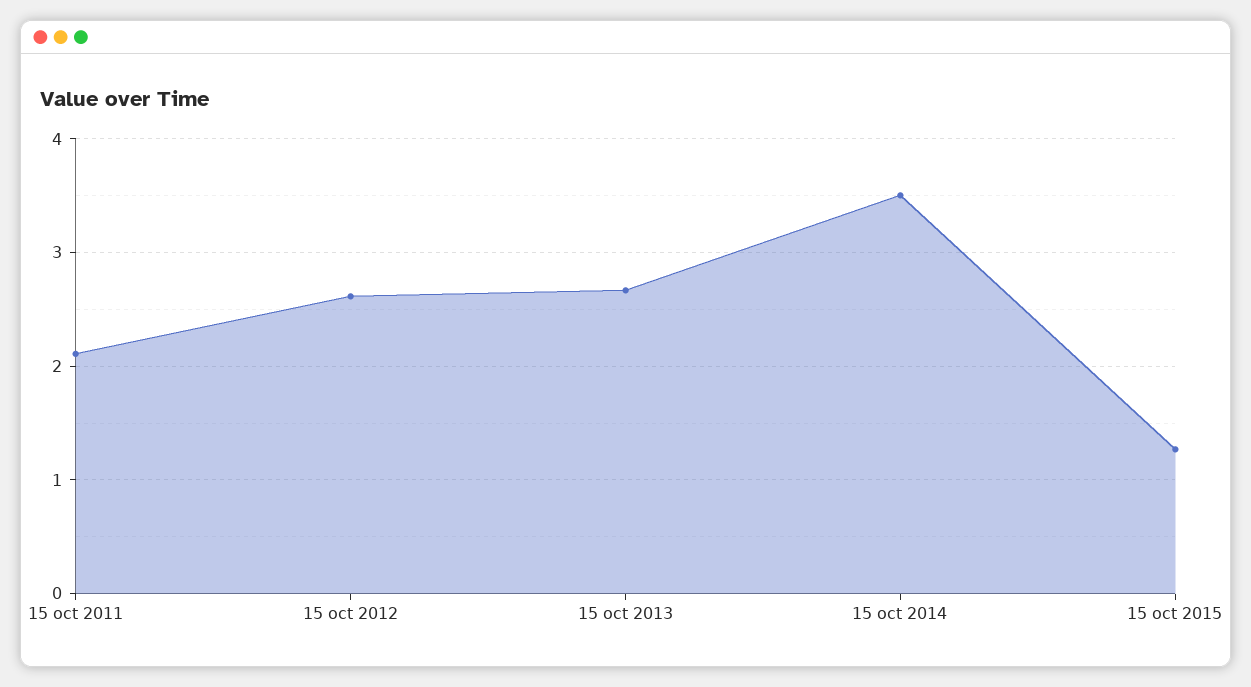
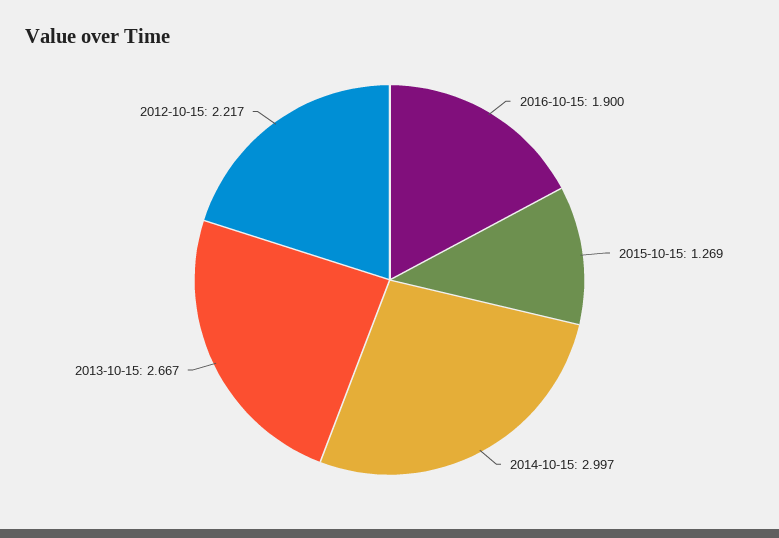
15 oct 2011: 2.1 -> none
15 oct 2012: 2.6 -> 2.217
15 oct 2014: 3.5 -> 2.997
2016-10-15: none -> 1.9

